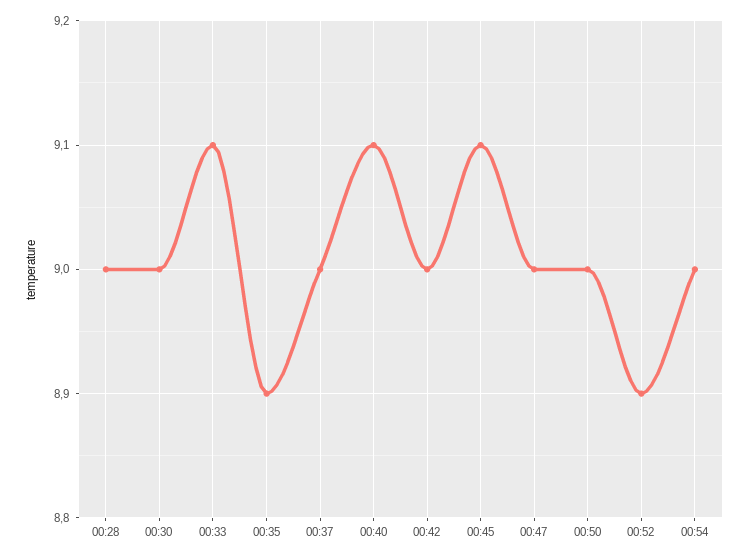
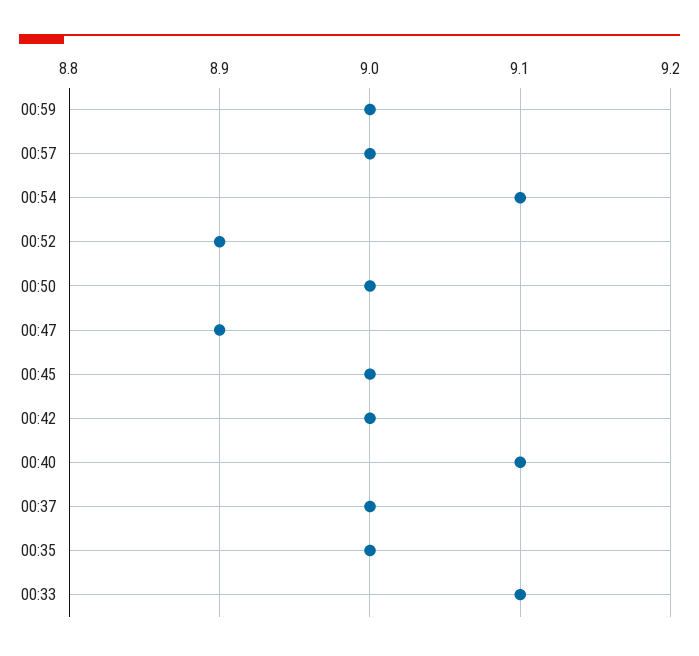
00:28: 9 -> none
00:30: 9 -> none
00:35: 8.9 -> 9
00:45: 9.1 -> 9
00:47: 9 -> 8.9
00:54: 9 -> 9.1
00:59: none -> 9
00:57: none -> 9

